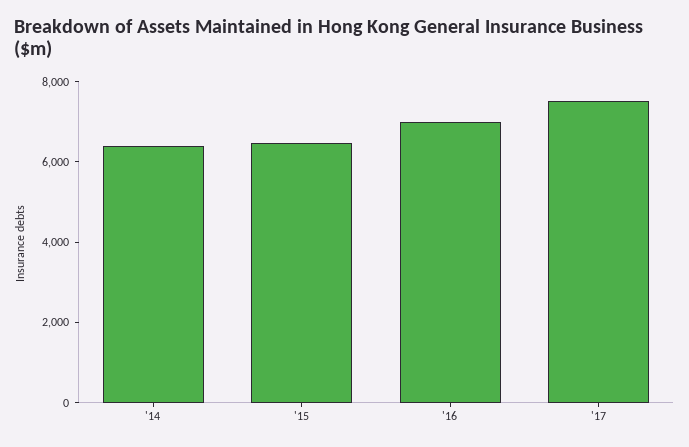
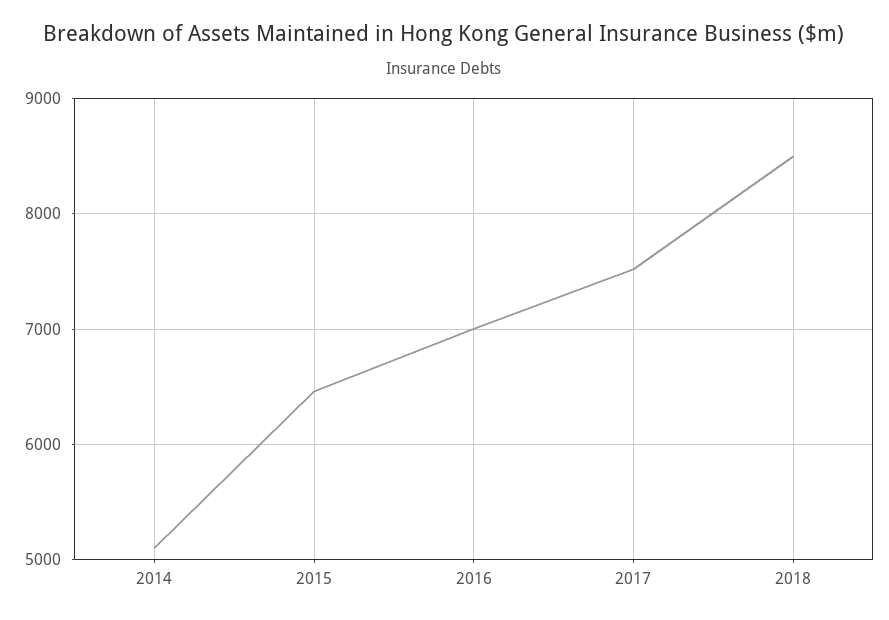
'14: 6500 -> 5100
2018: none -> 8500

